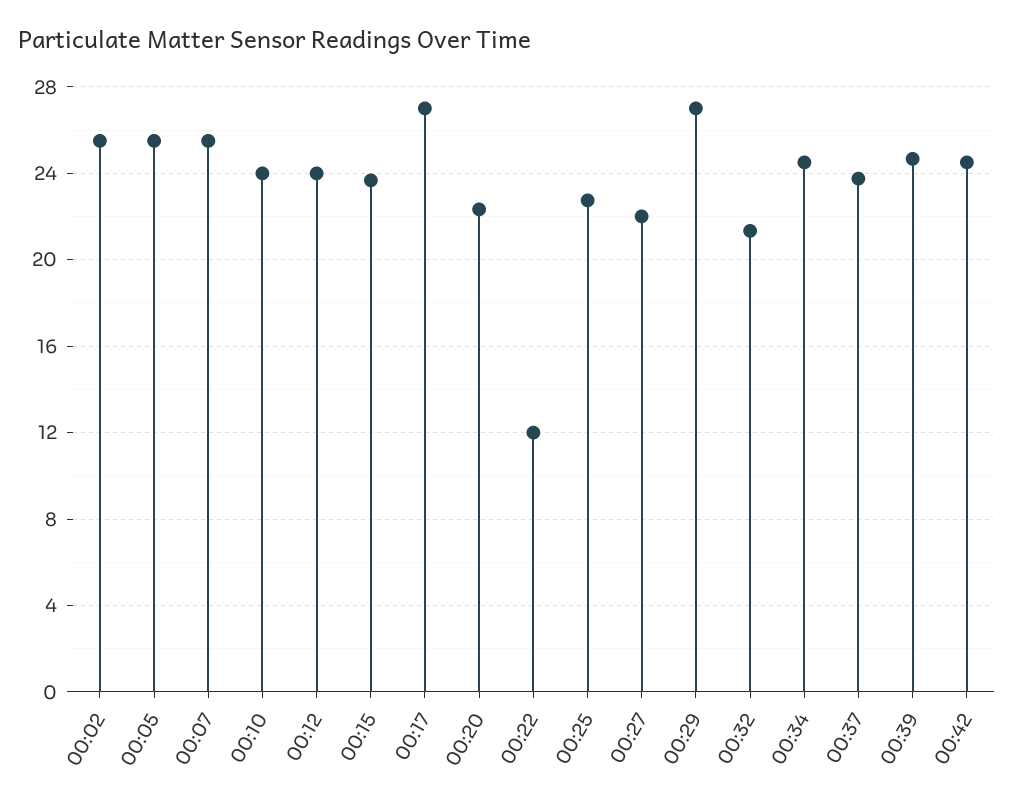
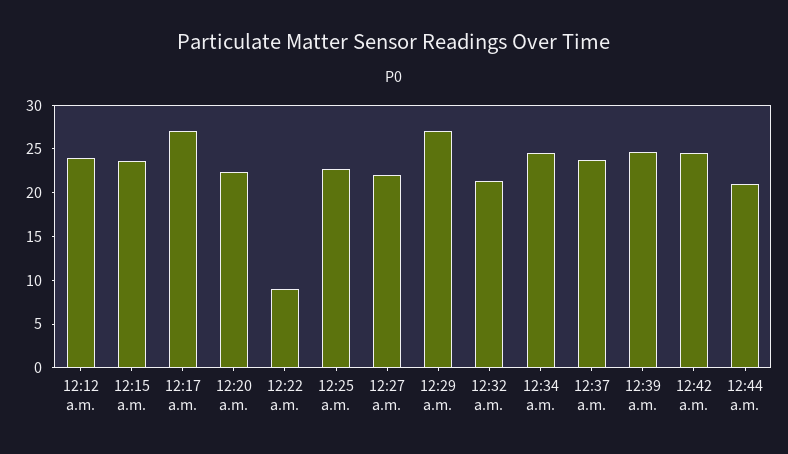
00:02: 25.5 -> none
00:05: 25.5 -> none
00:07: 25.5 -> none
00:10: 24 -> none
00:22: 12 -> 9
12:44 a.m.: none -> 21

